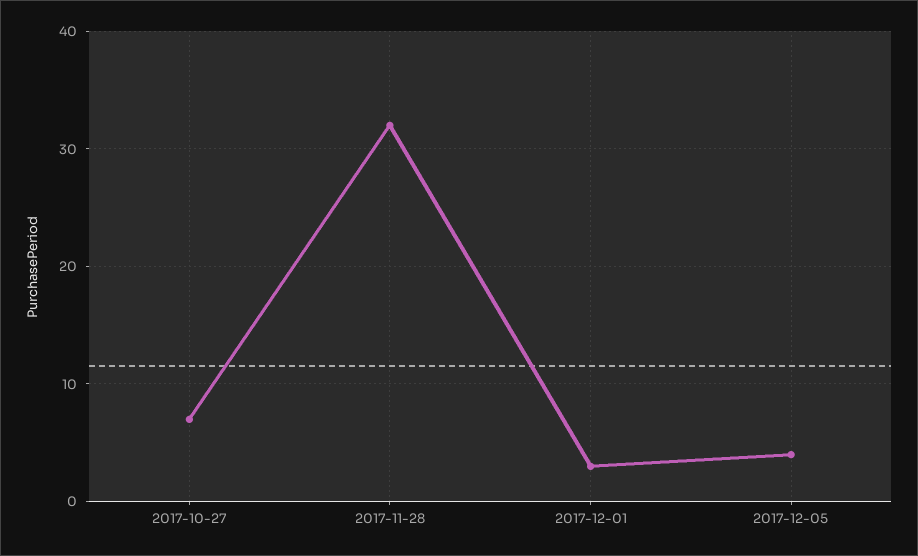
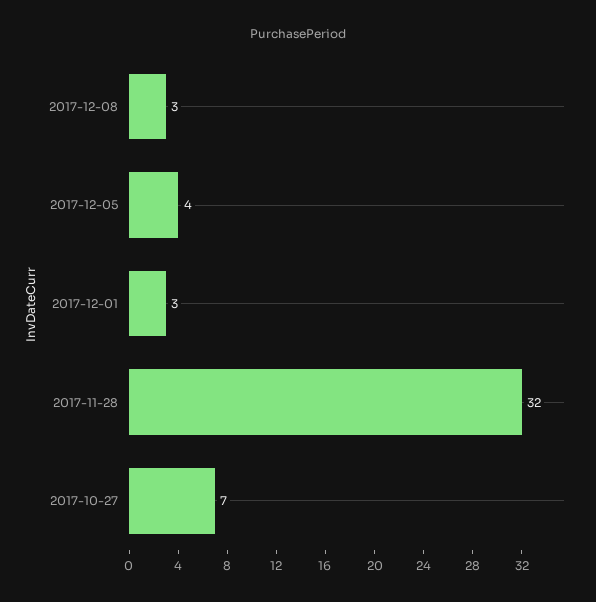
2017-12-08: none -> 3

